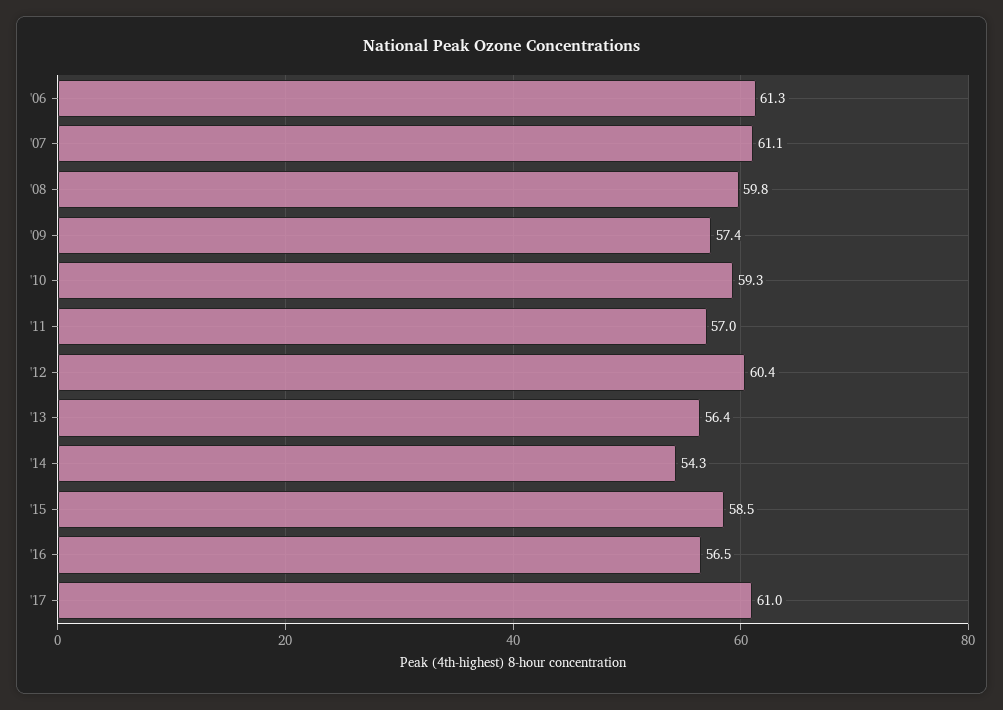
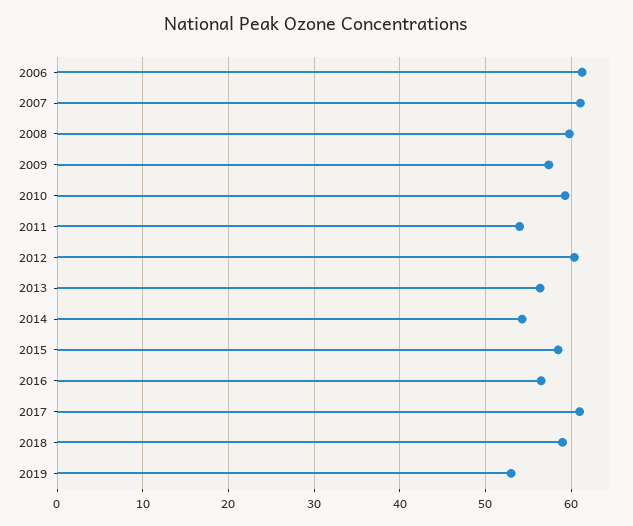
'11: 57 -> 54
2018: none -> 59
2019: none -> 53

